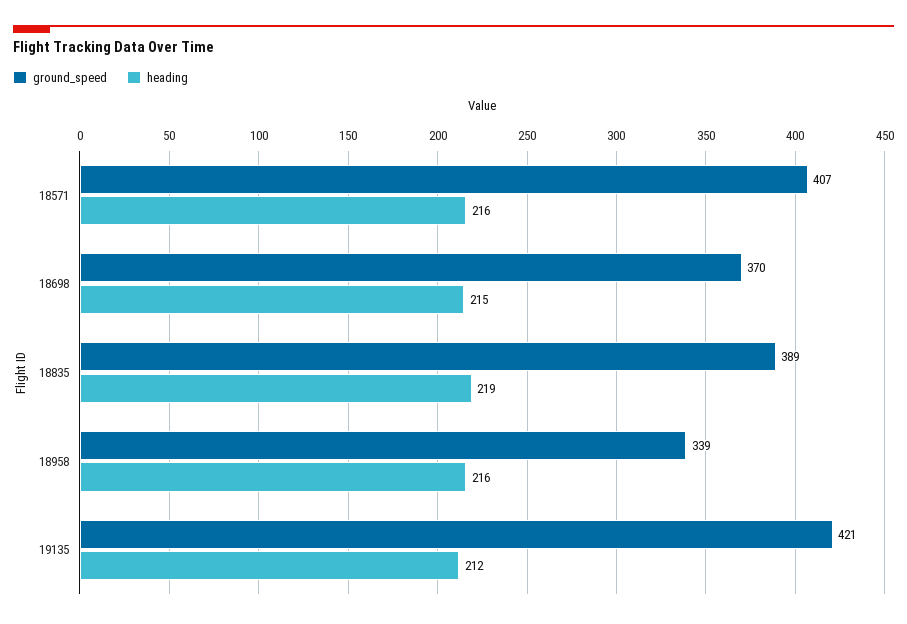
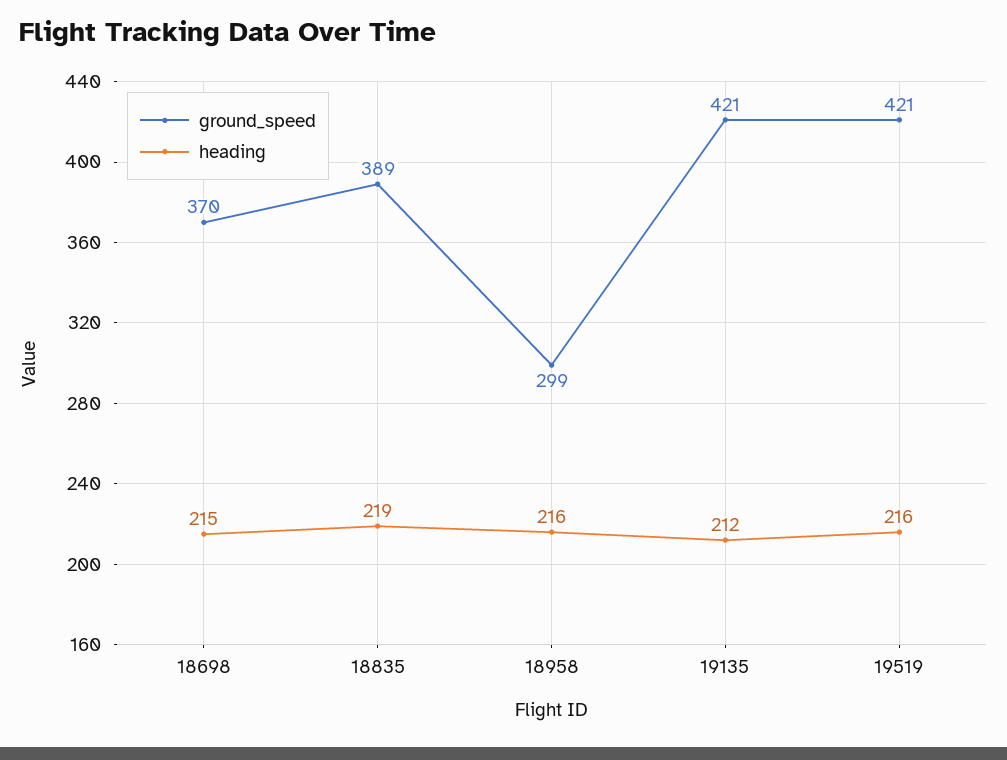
ground_speed, 18571: 407 -> none
heading, 18571: 216 -> none
ground_speed, 18958: 339 -> 299
ground_speed, 19519: none -> 421
heading, 19519: none -> 216

